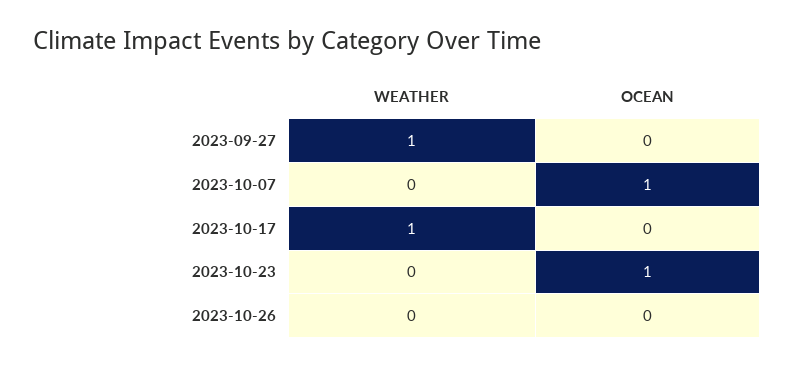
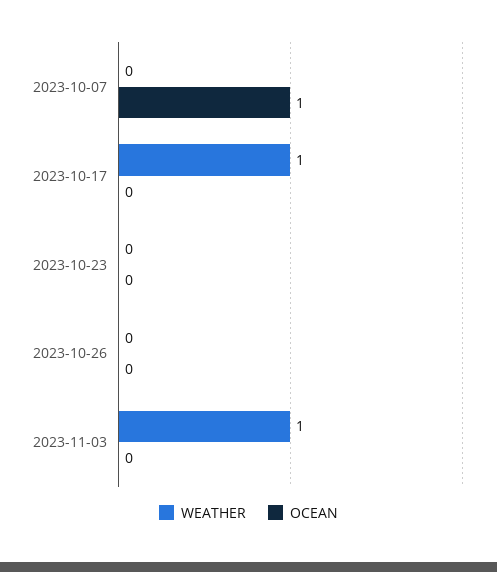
WEATHER, 2023-09-27: 1 -> none
OCEAN, 2023-09-27: 0 -> none
OCEAN, 2023-10-23: 1 -> 0
WEATHER, 2023-11-03: none -> 1
OCEAN, 2023-11-03: none -> 0

